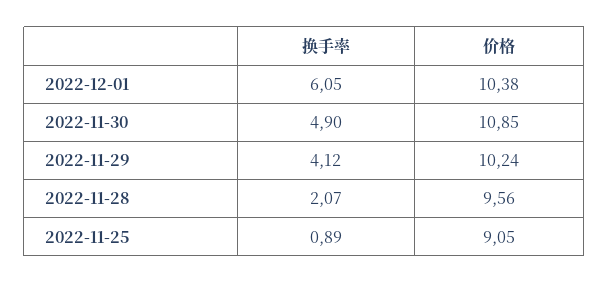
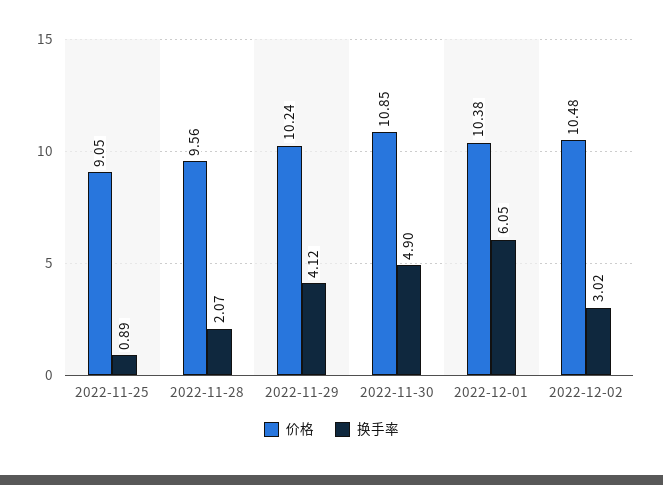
价格, 2022-12-02: none -> 10.48
换手率, 2022-12-02: none -> 3.02

